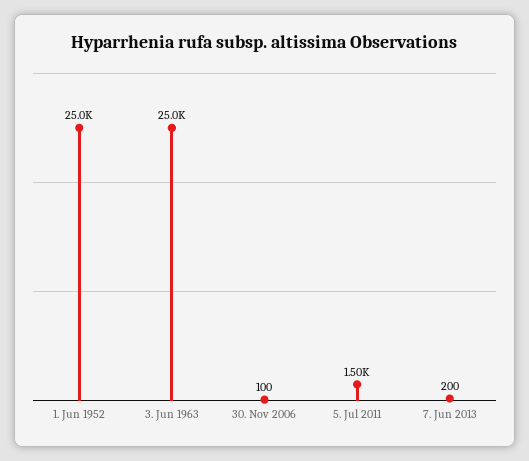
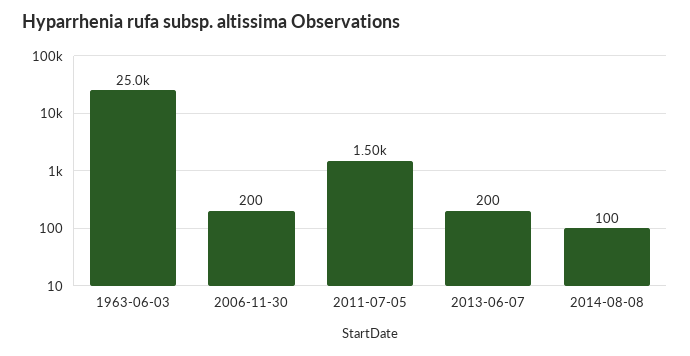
1. Jun 1952: 25000 -> none
30. Nov 2006: 100 -> 200
2014-08-08: none -> 100

